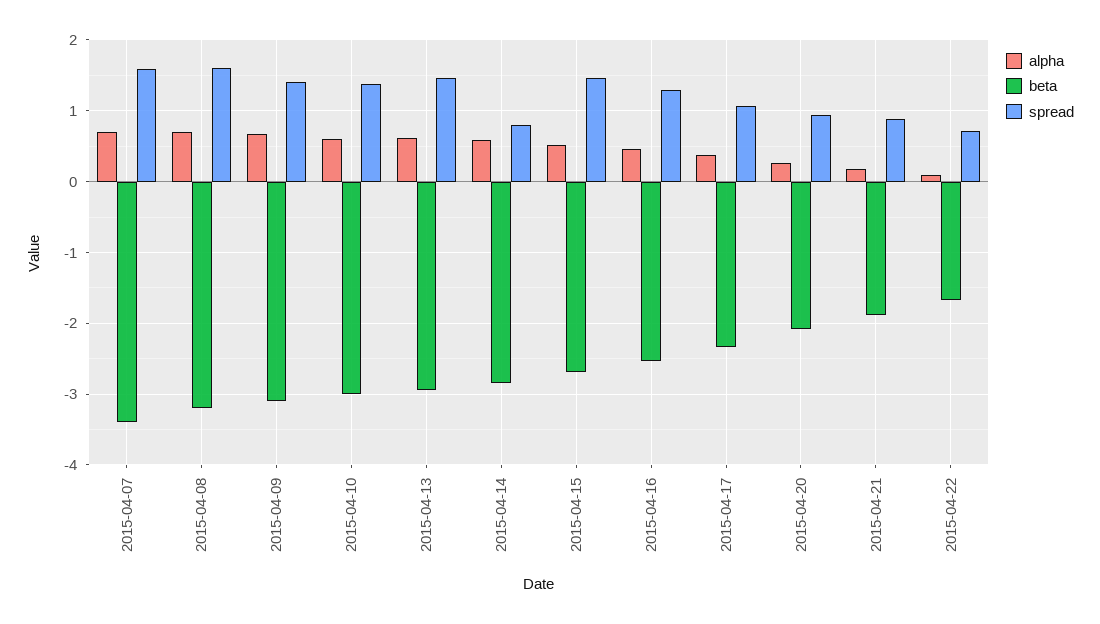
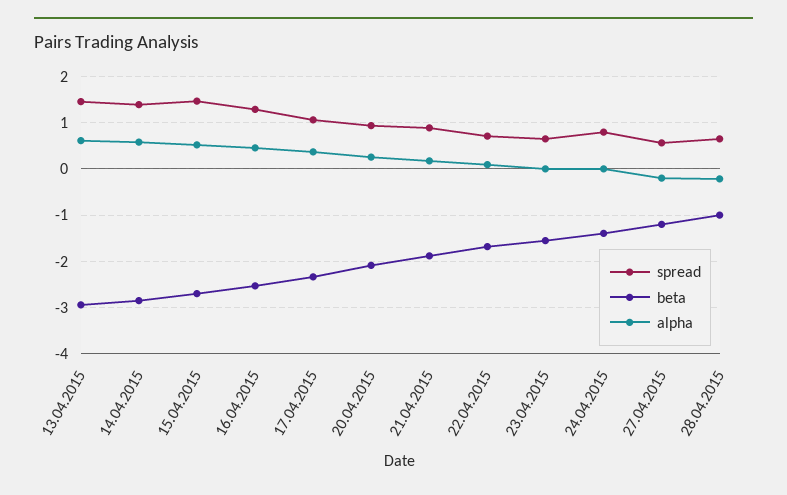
alpha, 2015-04-07: 0.7 -> none
beta, 2015-04-07: -3.4 -> none
spread, 2015-04-07: 1.6 -> none
alpha, 2015-04-08: 0.7 -> none
beta, 2015-04-08: -3.2 -> none
spread, 2015-04-08: 1.6 -> none
alpha, 2015-04-09: 0.7 -> none
beta, 2015-04-09: -3.1 -> none
spread, 2015-04-09: 1.4 -> none
alpha, 2015-04-10: 0.6 -> none
beta, 2015-04-10: -3 -> none
spread, 2015-04-10: 1.4 -> none
spread, 2015-04-14: 0.8 -> 1.4
spread, 23.04.2015: none -> 0.6
beta, 23.04.2015: none -> -1.6
alpha, 23.04.2015: none -> 0
spread, 24.04.2015: none -> 0.8
beta, 24.04.2015: none -> -1.4
alpha, 24.04.2015: none -> 0
spread, 27.04.2015: none -> 0.6
beta, 27.04.2015: none -> -1.2
alpha, 27.04.2015: none -> -0.2
spread, 28.04.2015: none -> 0.6
beta, 28.04.2015: none -> -1
alpha, 28.04.2015: none -> -0.2

